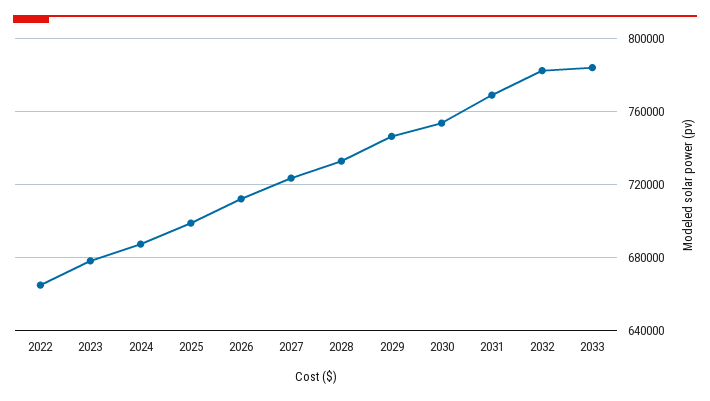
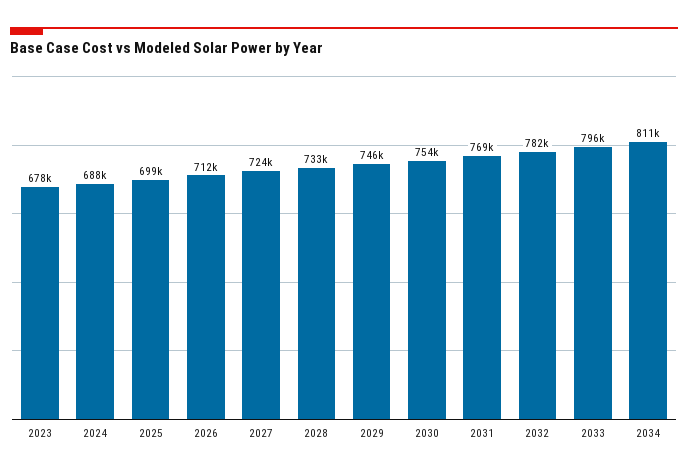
2022: 665000 -> none
2033: 785000 -> 796000
2034: none -> 811000

